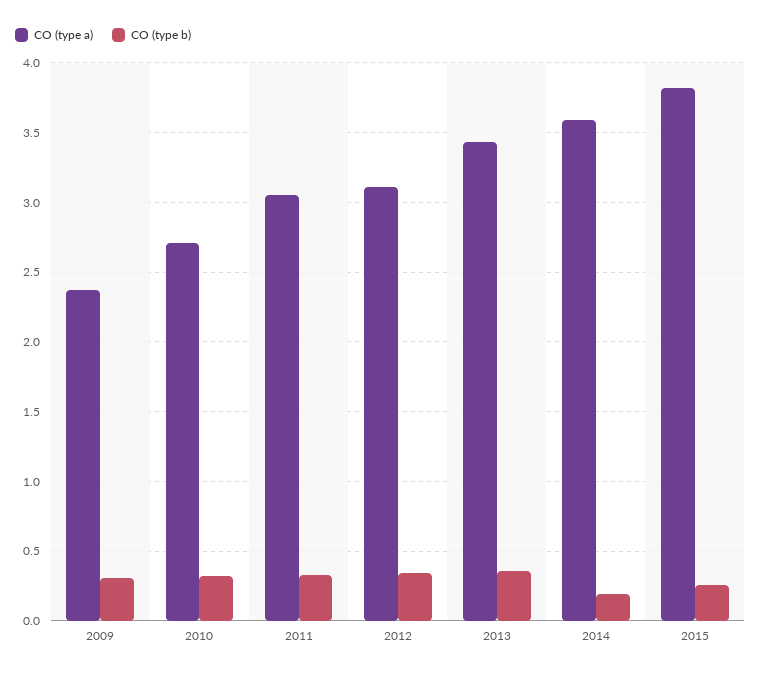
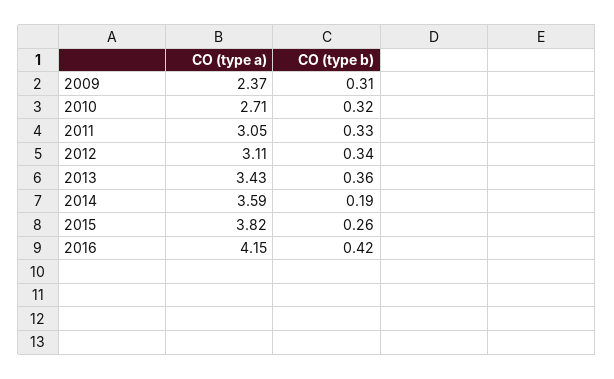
CO (type a), 2016: none -> 4.15
CO (type b), 2016: none -> 0.42

